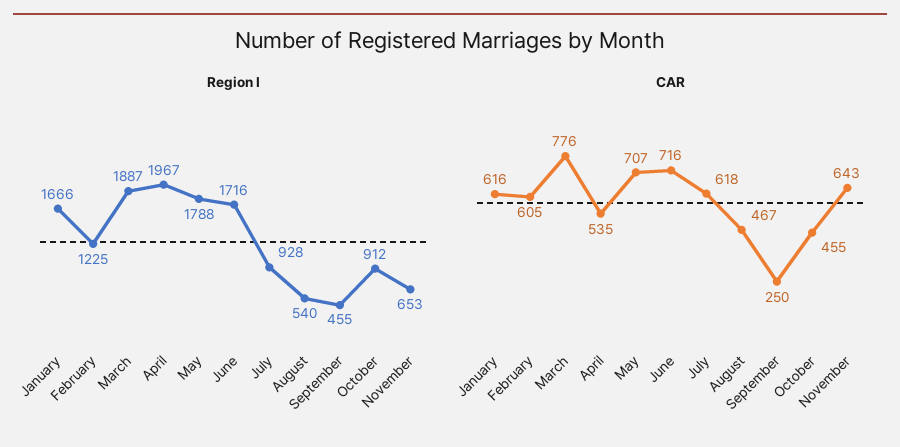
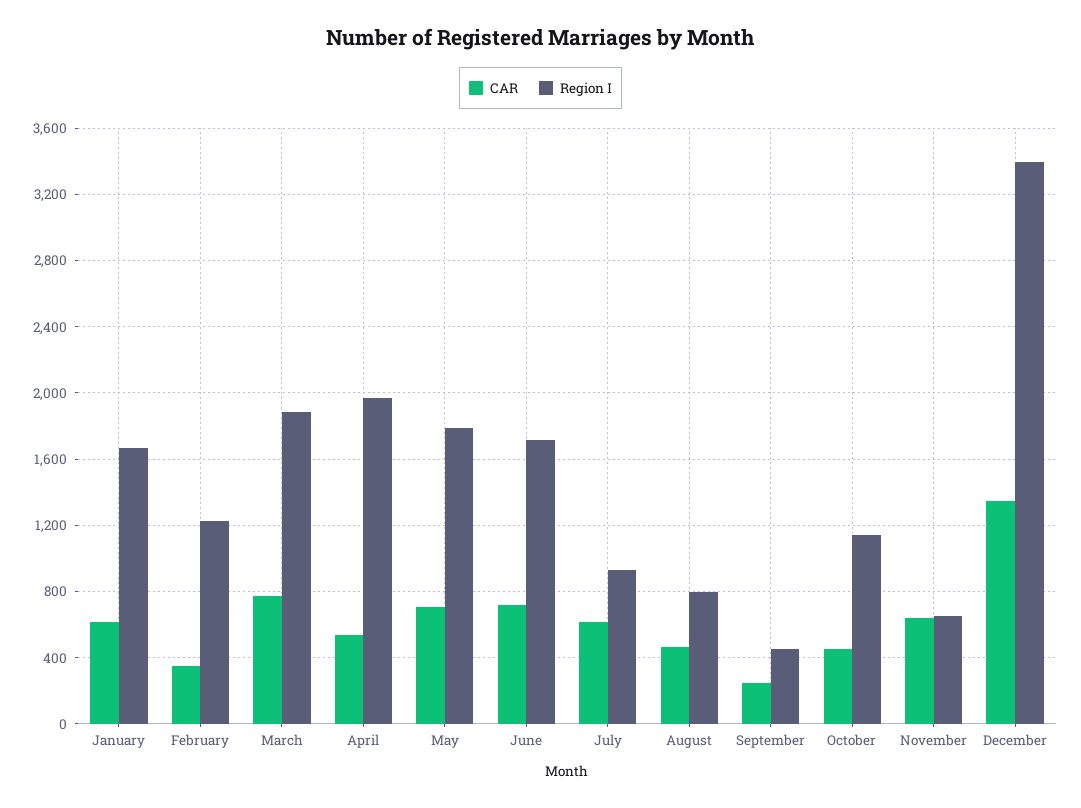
Region I, August: 540 -> 800
Region I, October: 912 -> 1150
CAR, February: 605 -> 350
CAR, December: none -> 1350
Region I, December: none -> 3400

